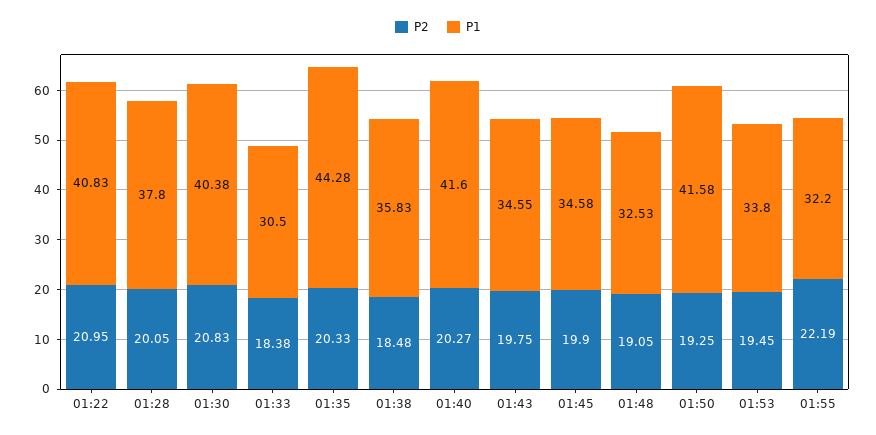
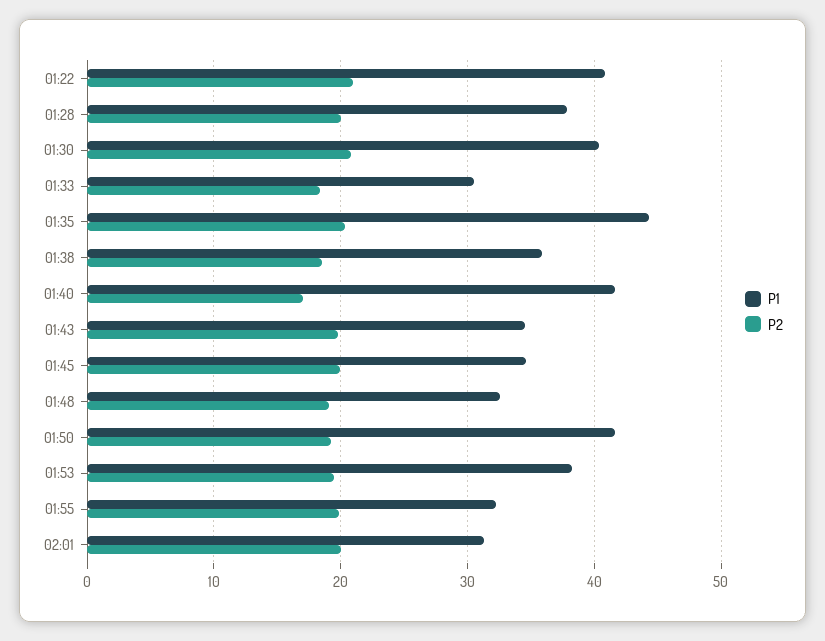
P2, 01:40: 20.27 -> 17
P1, 01:53: 33.8 -> 38
P2, 01:55: 22.19 -> 20
P1, 02:01: none -> 31
P2, 02:01: none -> 20

